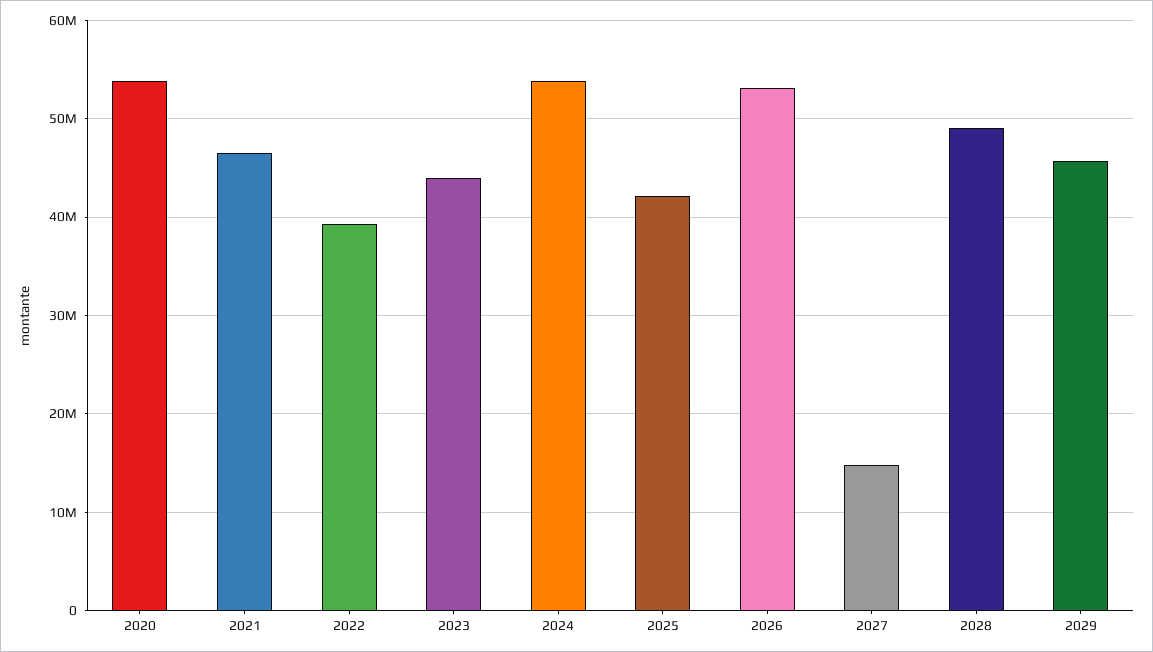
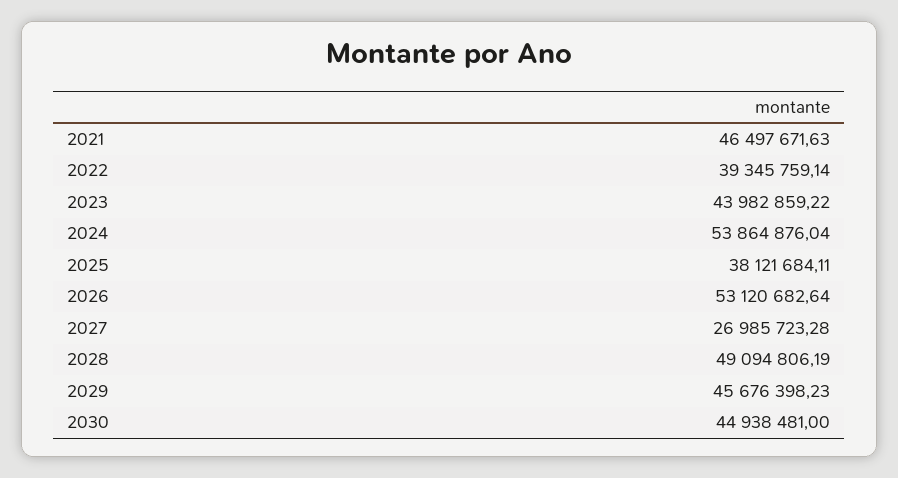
2020: 54000000 -> none
2025: 42000000 -> 38121684.11
2027: 15000000 -> 26985723.28
2030: none -> 44938481

